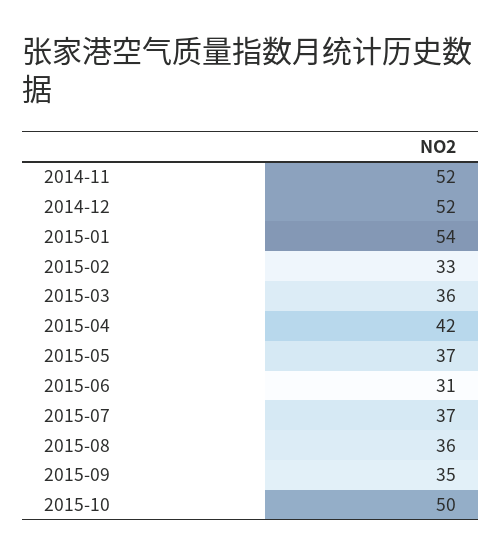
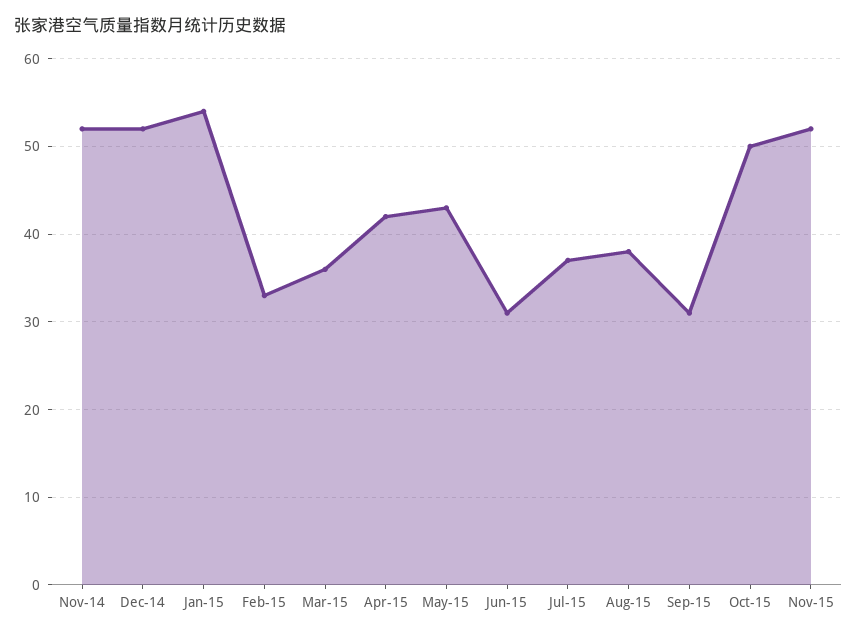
2015-05: 37 -> 43
2015-08: 36 -> 38
2015-09: 35 -> 31
Nov-15: none -> 52

